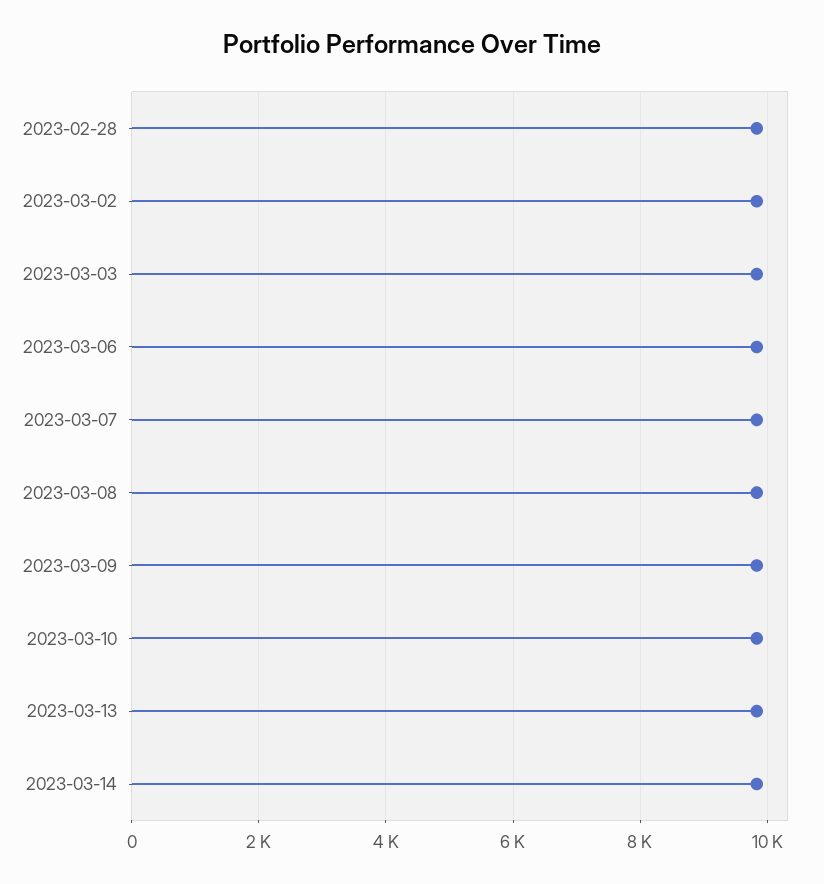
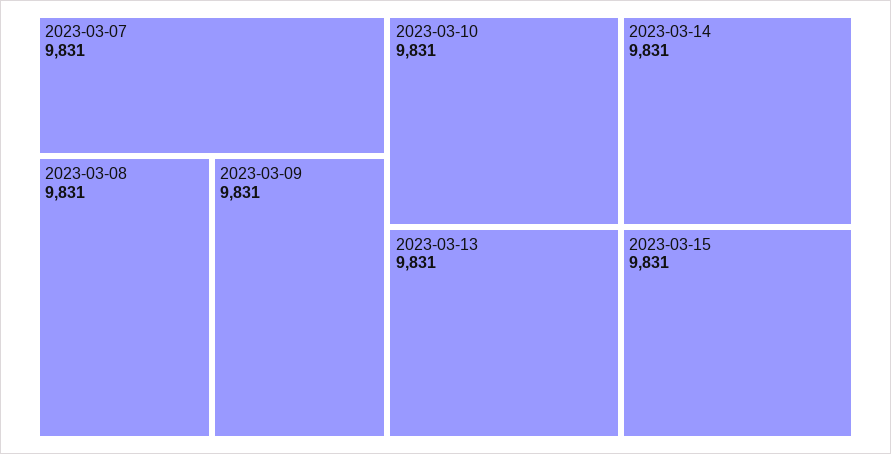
2023-02-28: 9800 -> none
2023-03-02: 9800 -> none
2023-03-03: 9800 -> none
2023-03-06: 9800 -> none
2023-03-15: none -> 9831

